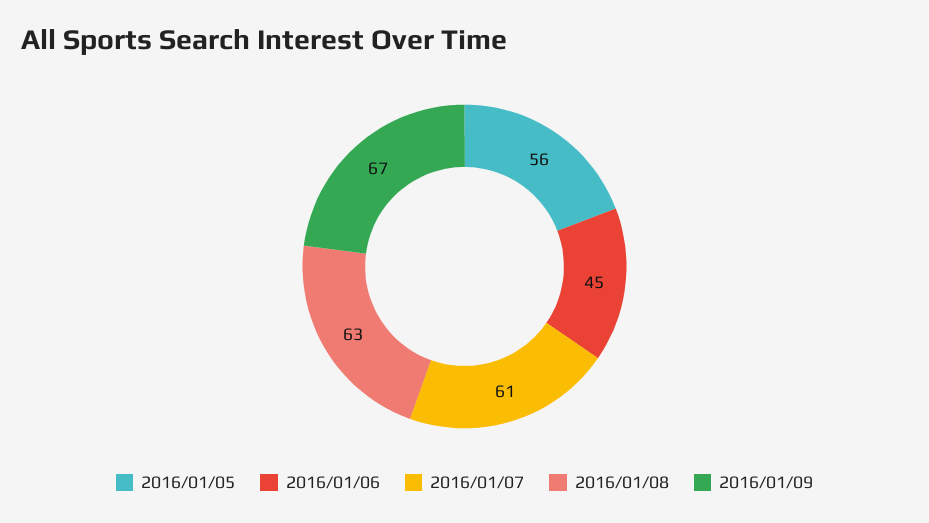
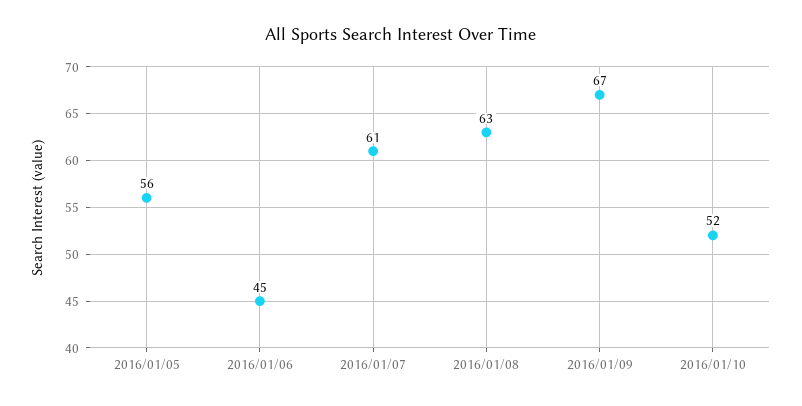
2016/01/10: none -> 52

